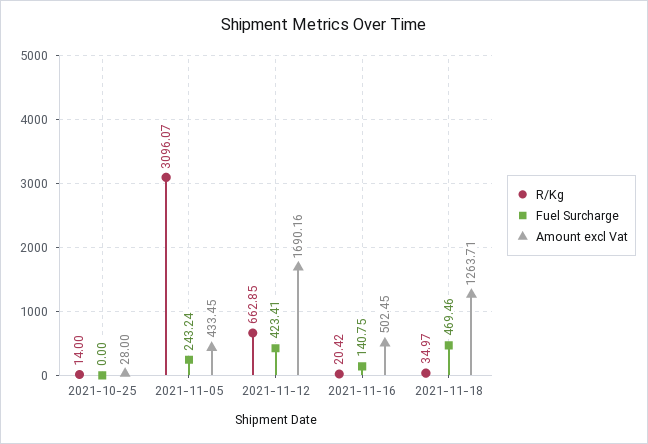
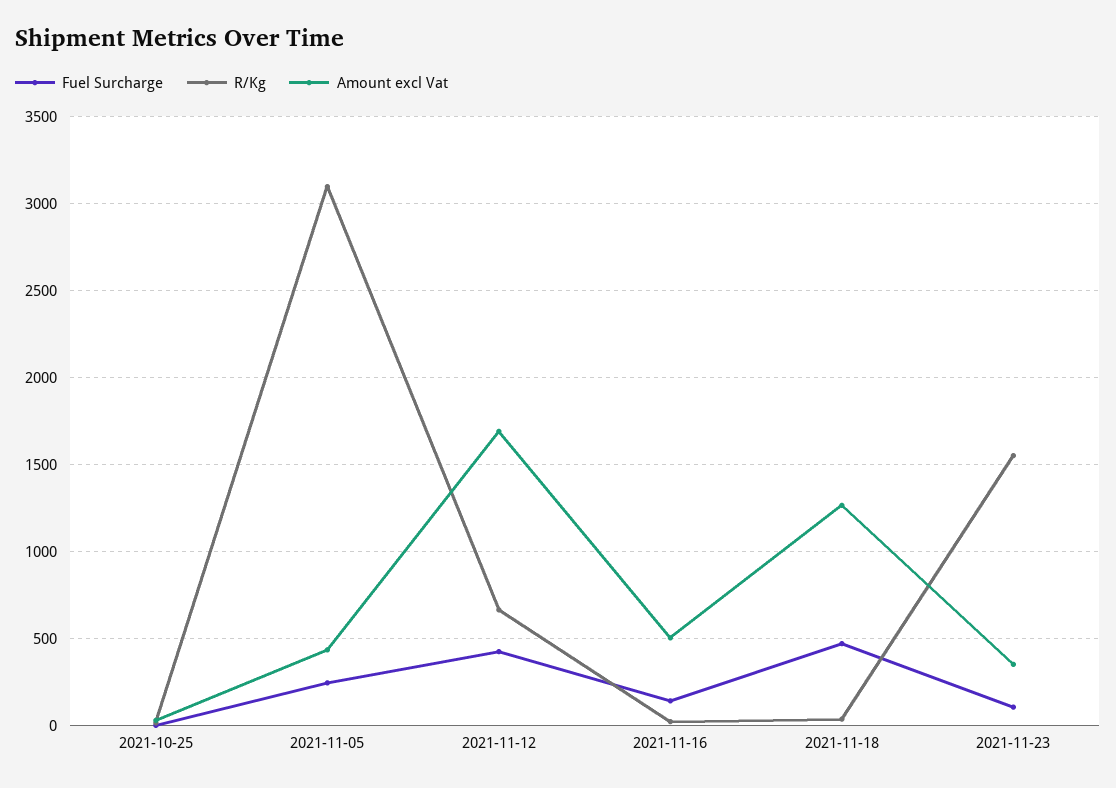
Fuel Surcharge, 2021-11-23: none -> 100
R/Kg, 2021-11-23: none -> 1550
Amount excl Vat, 2021-11-23: none -> 350

